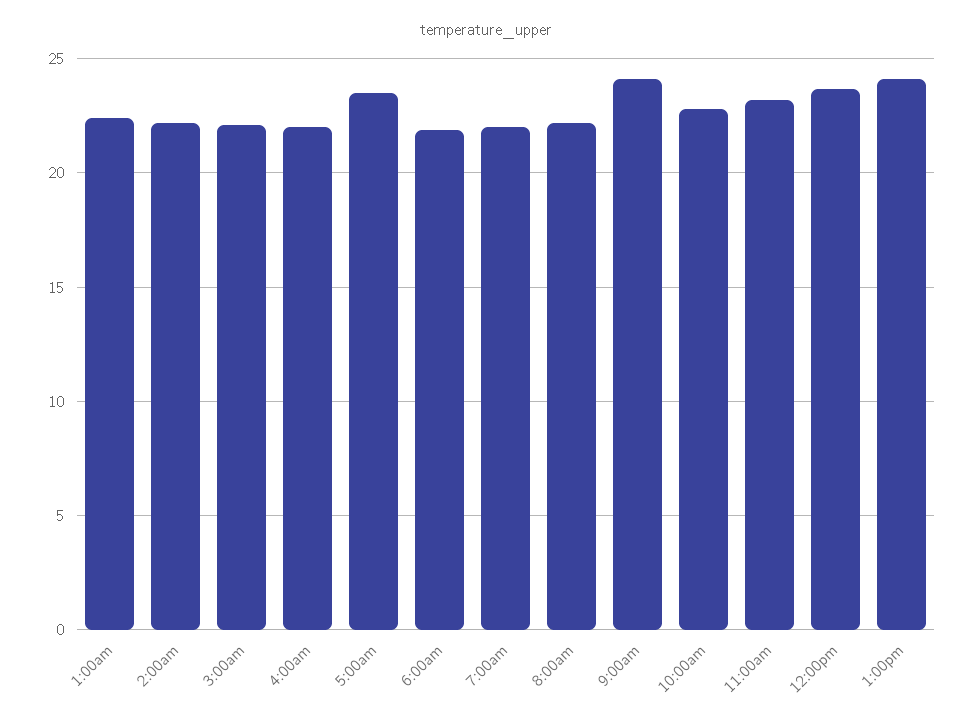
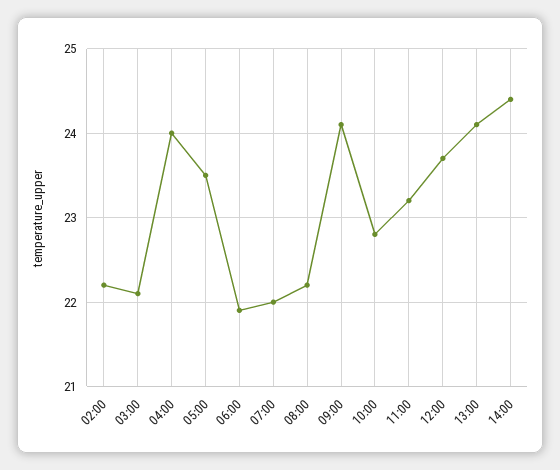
1:00am: 22.5 -> none
4:00am: 22 -> 24
14:00: none -> 24.4

